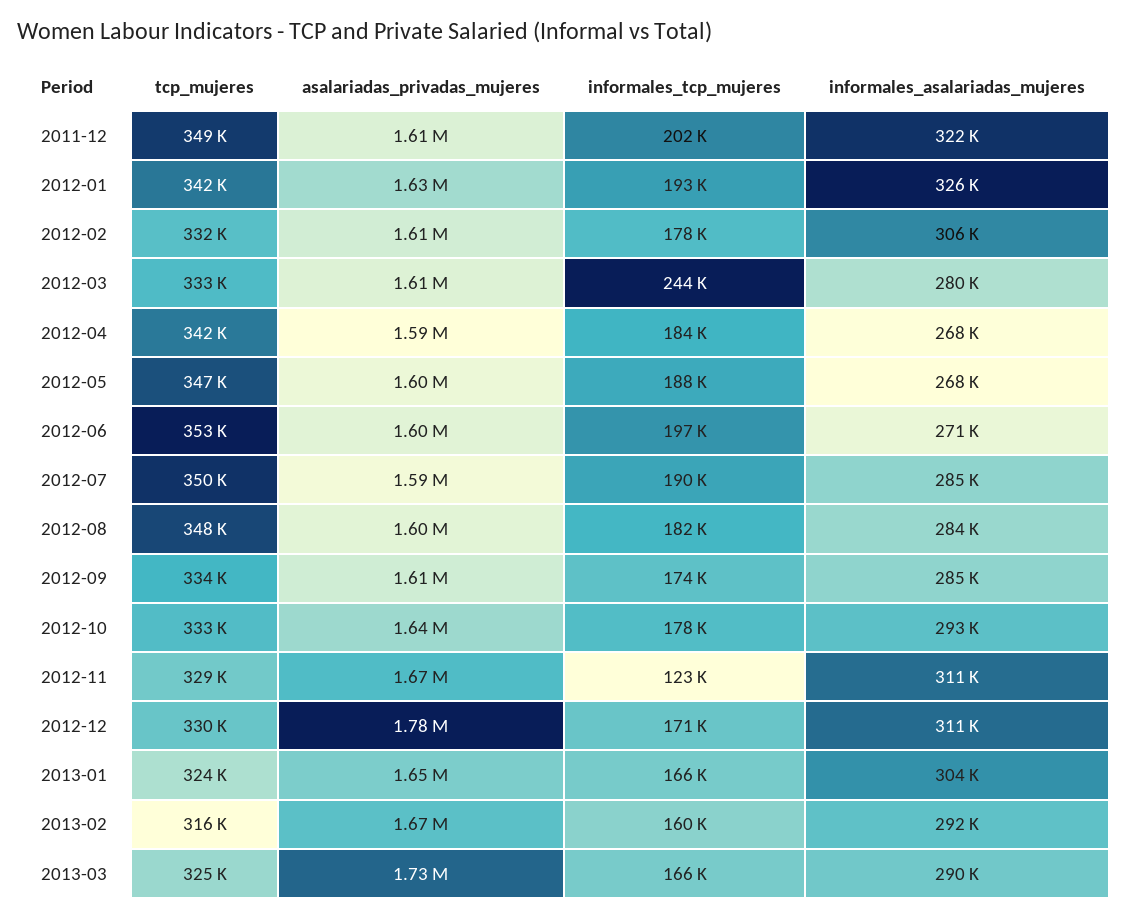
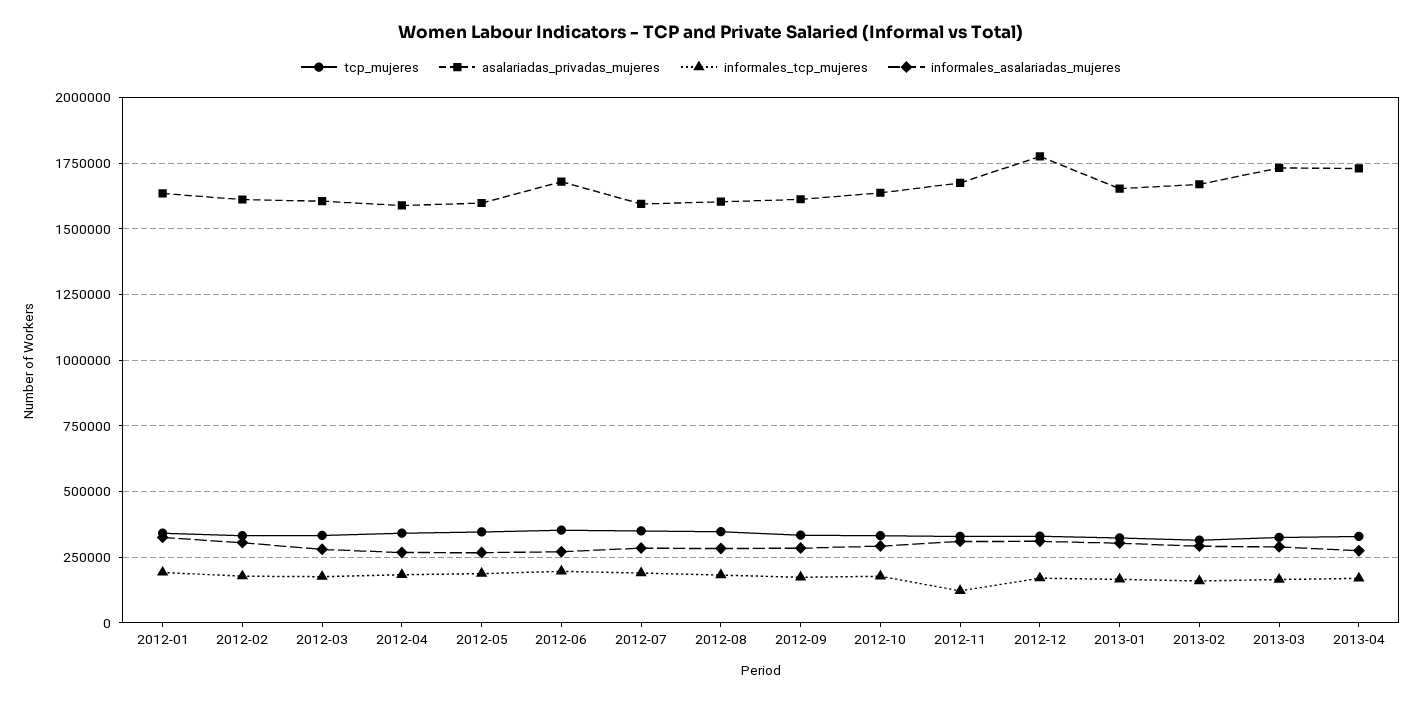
tcp_mujeres, 2011-12: 349000 -> none
asalariadas_privadas_mujeres, 2011-12: 1610000 -> none
informales_tcp_mujeres, 2011-12: 202000 -> none
informales_asalariadas_mujeres, 2011-12: 322000 -> none
informales_tcp_mujeres, 2012-03: 244000 -> 175000
asalariadas_privadas_mujeres, 2012-06: 1600000 -> 1675000
tcp_mujeres, 2013-04: none -> 325000
asalariadas_privadas_mujeres, 2013-04: none -> 1725000
informales_tcp_mujeres, 2013-04: none -> 175000
informales_asalariadas_mujeres, 2013-04: none -> 275000

